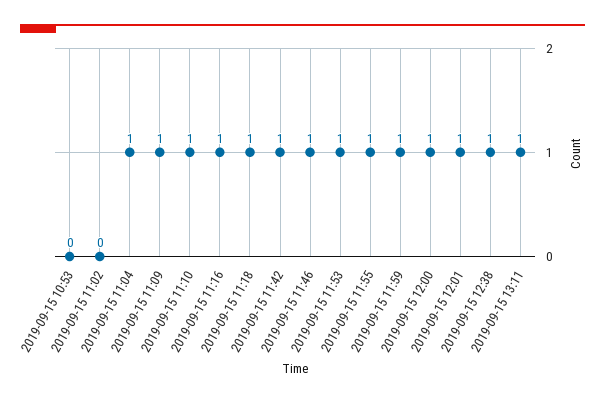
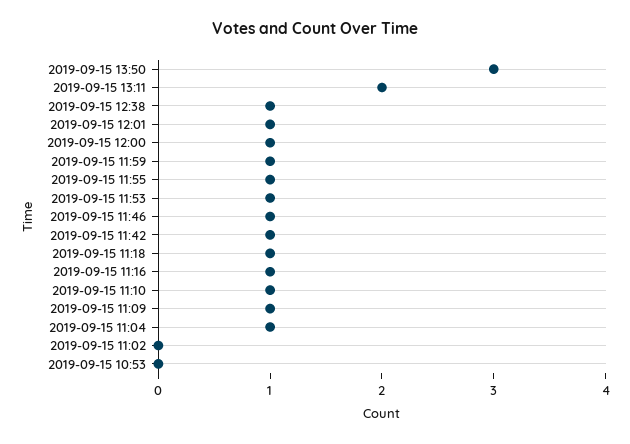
2019-09-15 13:11: 1 -> 2
2019-09-15 13:50: none -> 3

